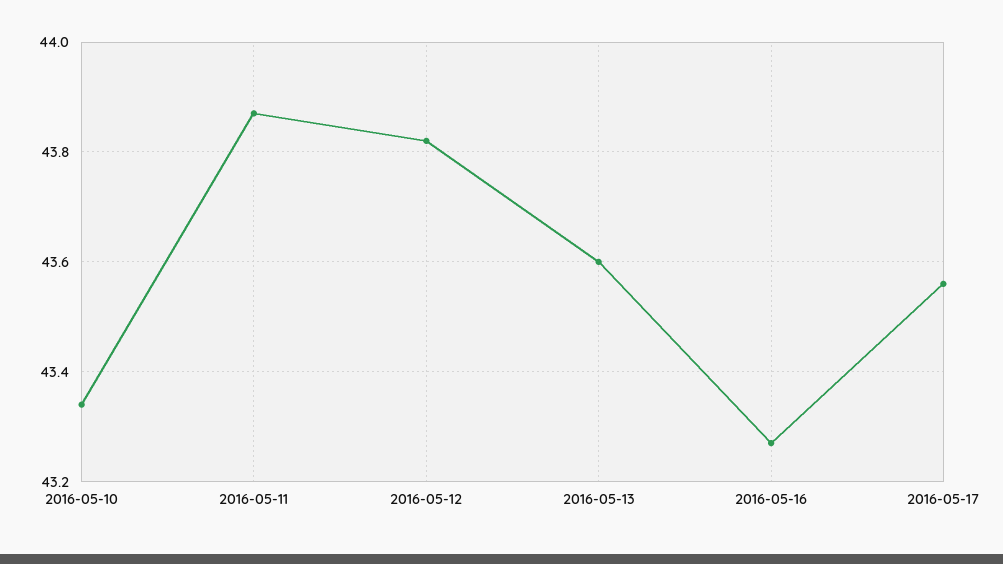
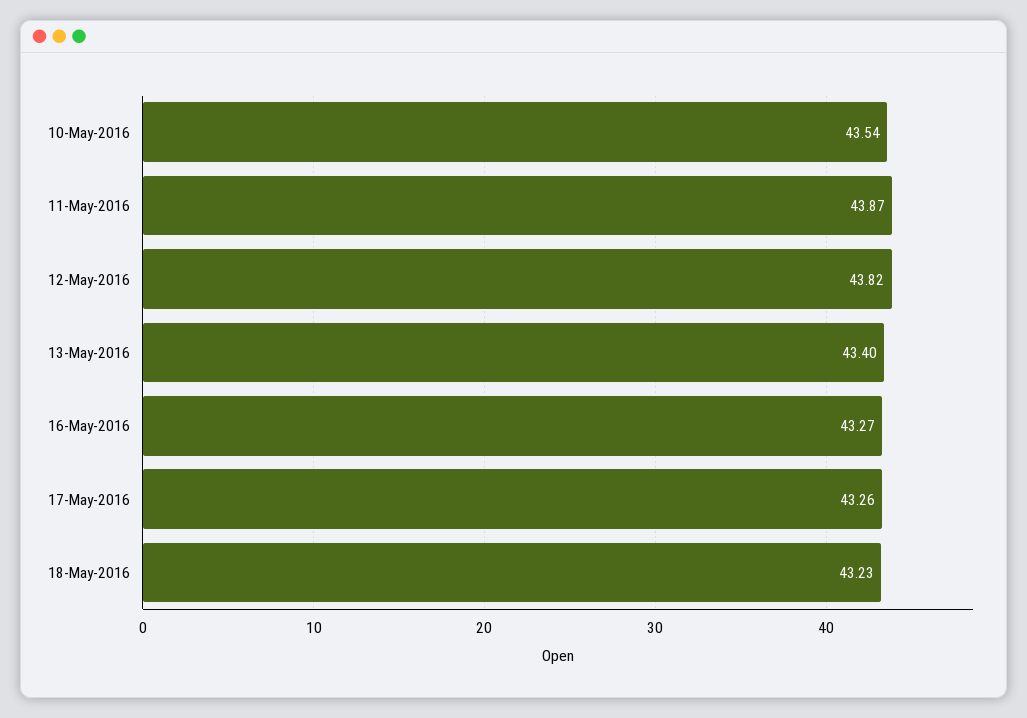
2016-05-10: 43.35 -> 43.54
2016-05-13: 43.6 -> 43.4
2016-05-17: 43.55 -> 43.26
18-May-2016: none -> 43.23

